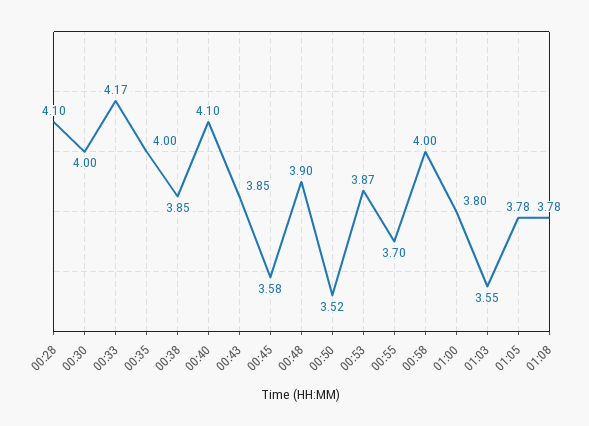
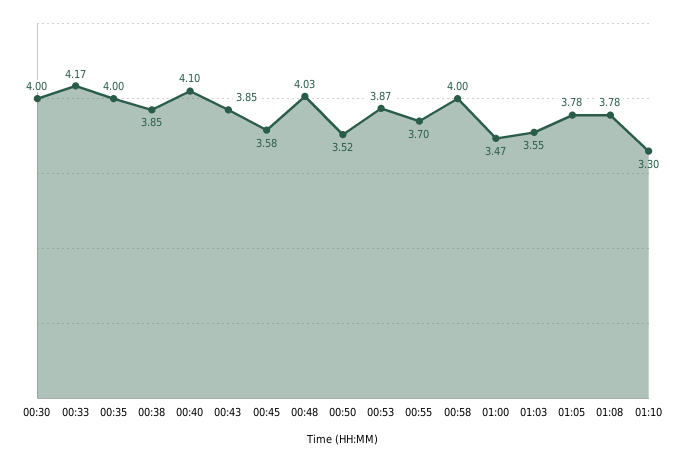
00:28: 4.1 -> none
00:48: 3.9 -> 4.03
01:00: 3.8 -> 3.47
01:10: none -> 3.3

